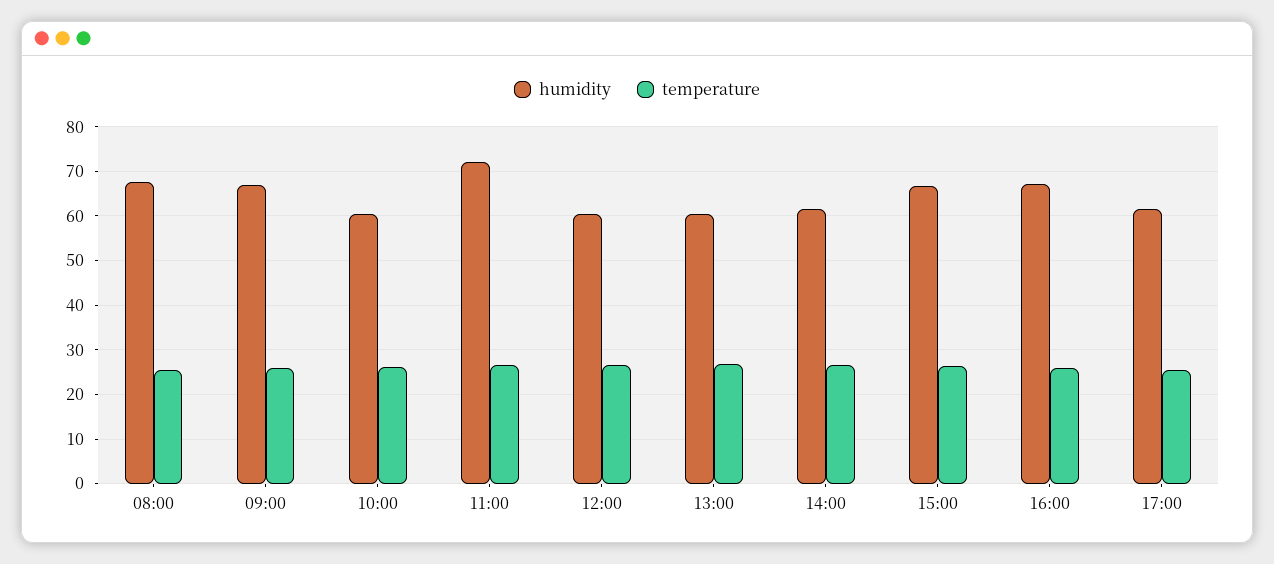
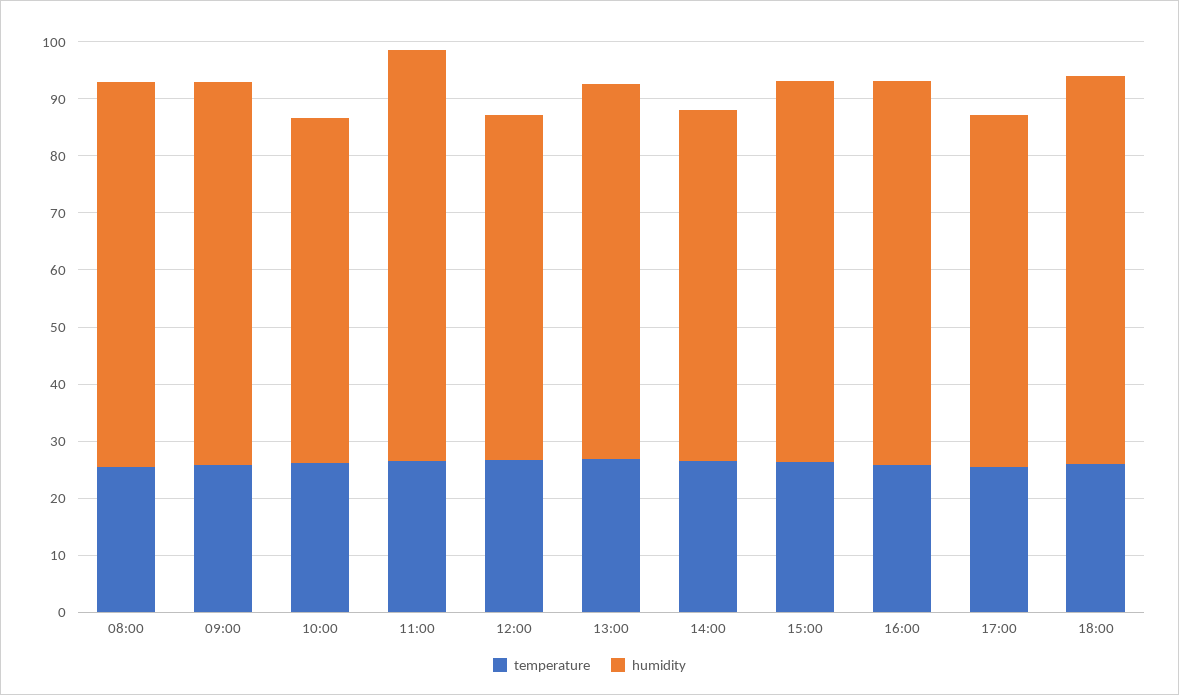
humidity, 13:00: 60 -> 66
temperature, 18:00: none -> 26
humidity, 18:00: none -> 68

